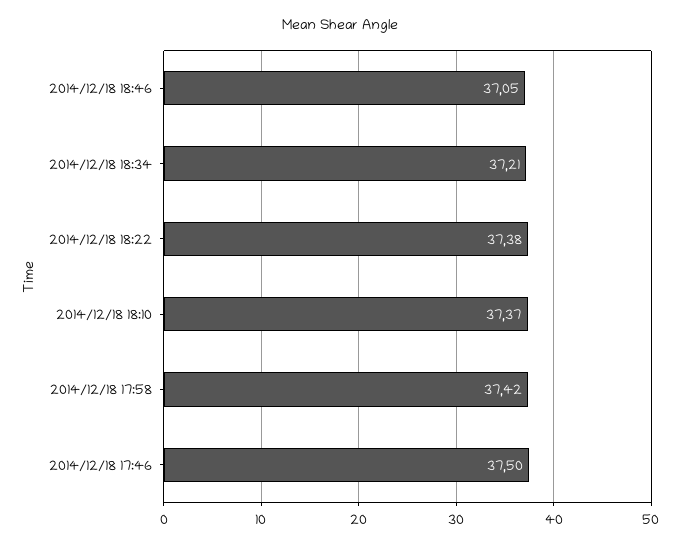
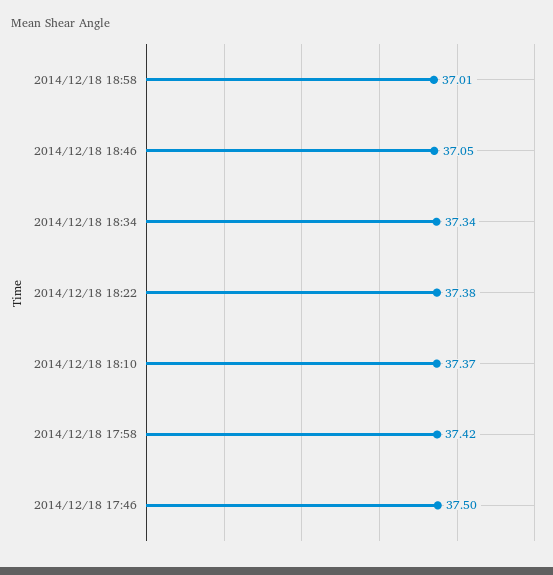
2014/12/18 18:34: 37.21 -> 37.34
2014/12/18 18:58: none -> 37.01

